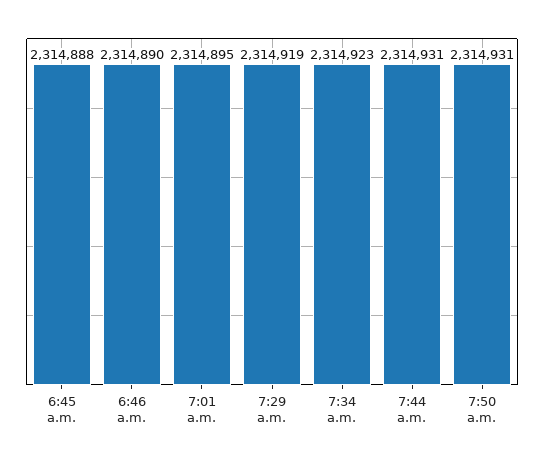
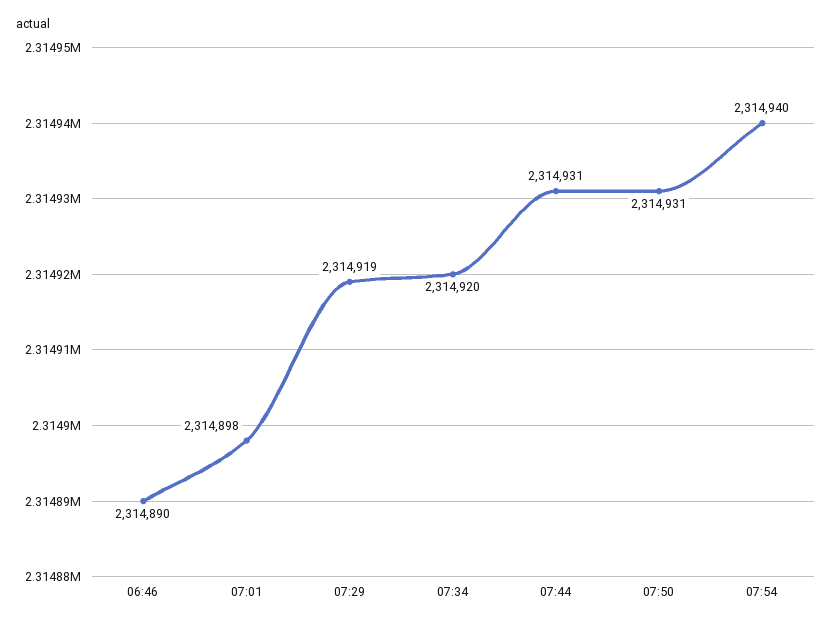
6:45 a.m.: 2314888 -> none
7:01 a.m.: 2314895 -> 2314898
7:34 a.m.: 2314923 -> 2314920
07:54: none -> 2314940

